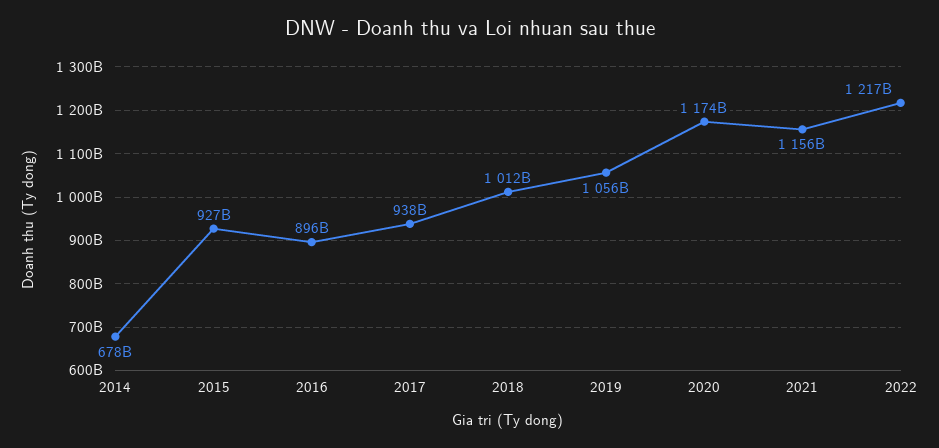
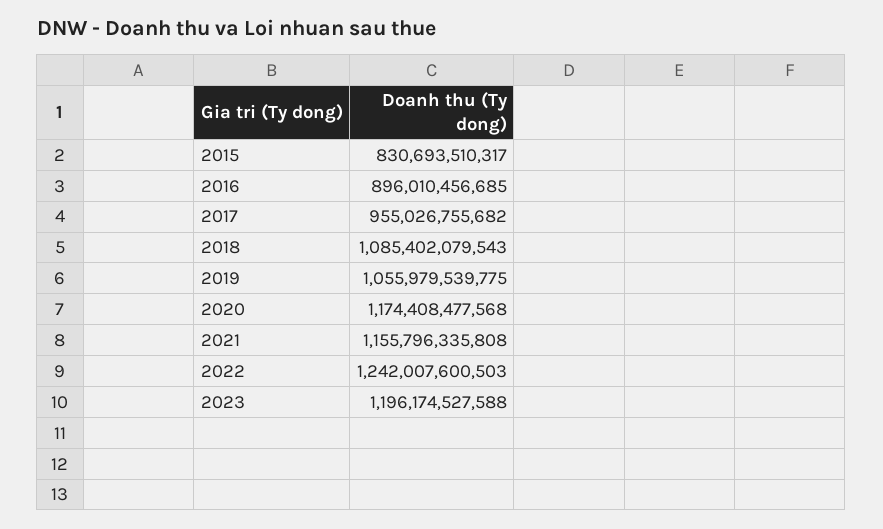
2014: 678000000000 -> none
2015: 927000000000 -> 830693510317
2017: 938000000000 -> 955026755682
2018: 1012000000000 -> 1085402079543
2022: 1217000000000 -> 1242007600503
2023: none -> 1196174527588

